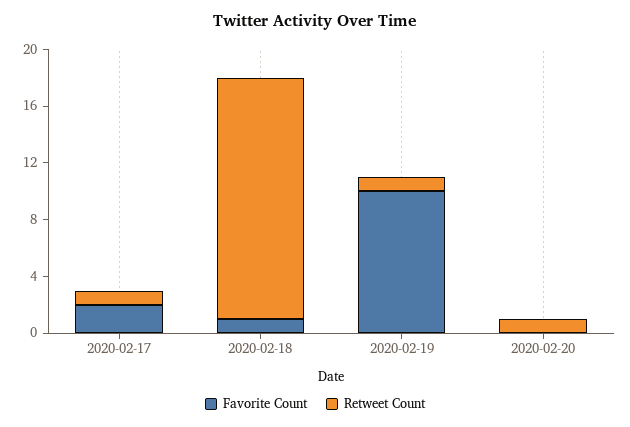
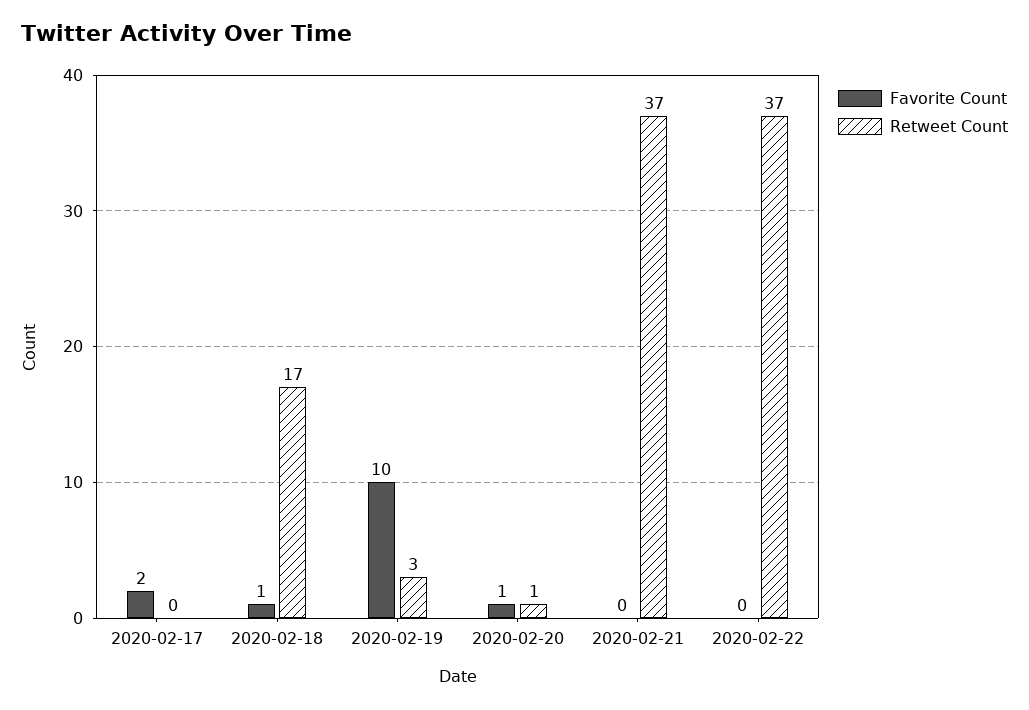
Retweet Count, 2020-02-17: 1 -> 0
Retweet Count, 2020-02-19: 1 -> 3
Favorite Count, 2020-02-20: 0 -> 1
Favorite Count, 2020-02-21: none -> 0
Retweet Count, 2020-02-21: none -> 37
Favorite Count, 2020-02-22: none -> 0
Retweet Count, 2020-02-22: none -> 37

